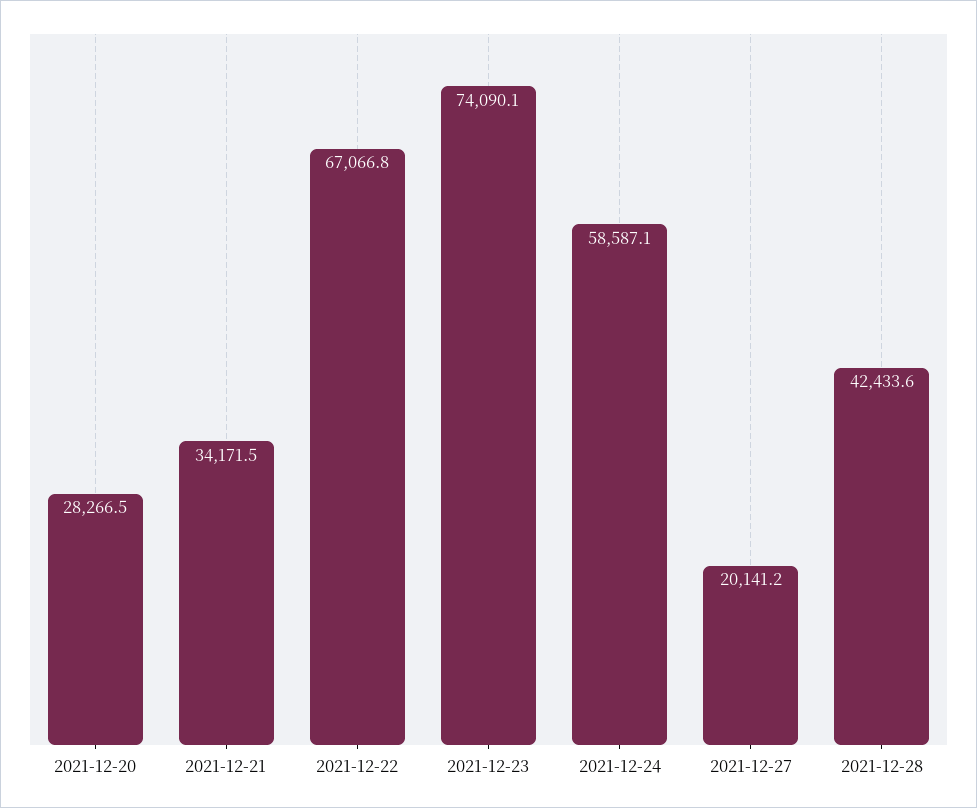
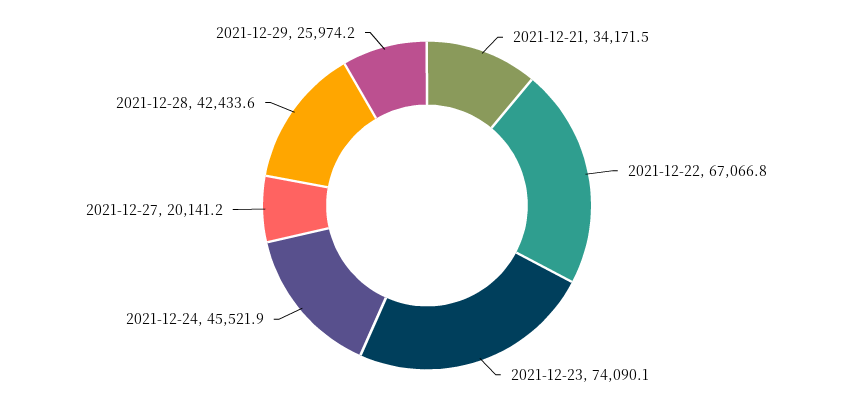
2021-12-20: 28266.5 -> none
2021-12-24: 58587.1 -> 45521.9
2021-12-29: none -> 25974.2

